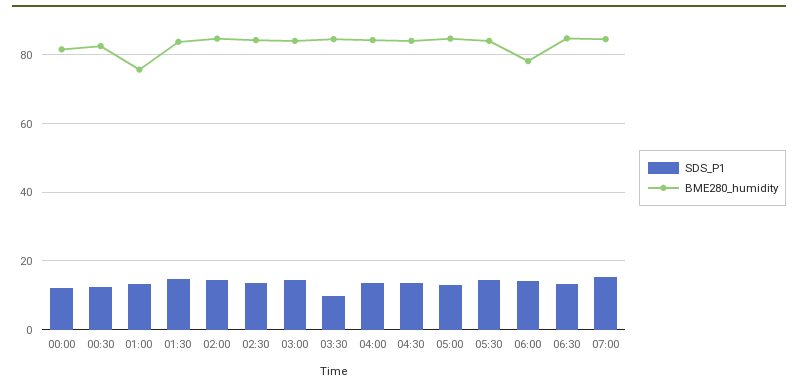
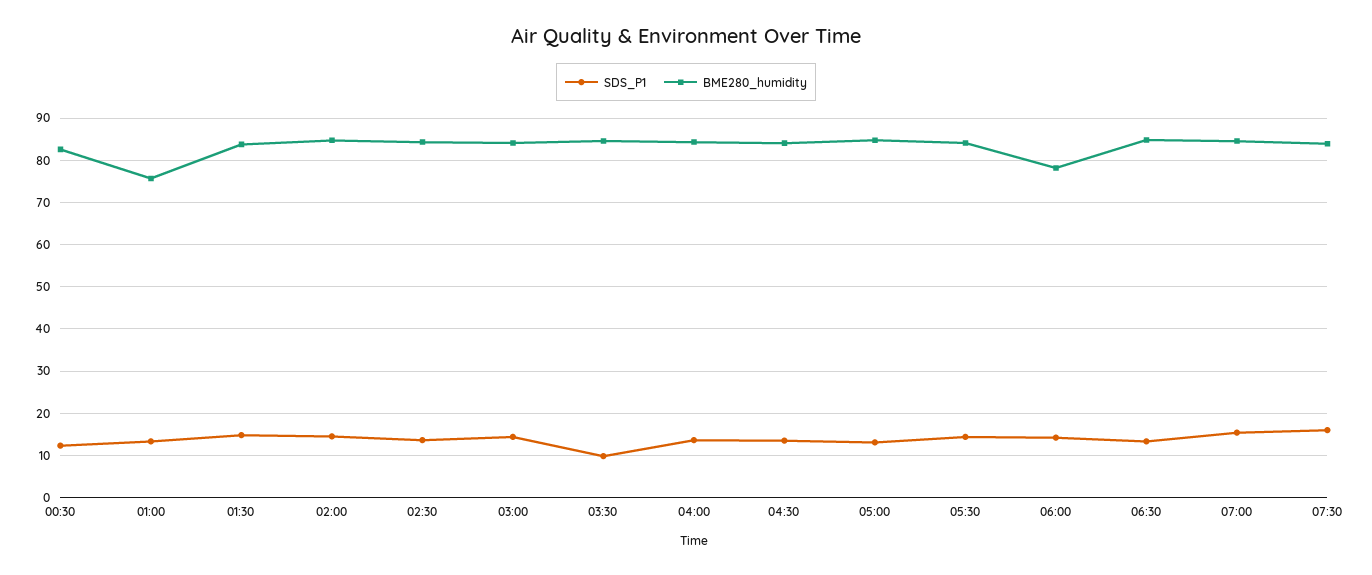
SDS_P1, 00:00: 12 -> none
BME280_humidity, 00:00: 82 -> none
SDS_P1, 07:30: none -> 16
BME280_humidity, 07:30: none -> 84

